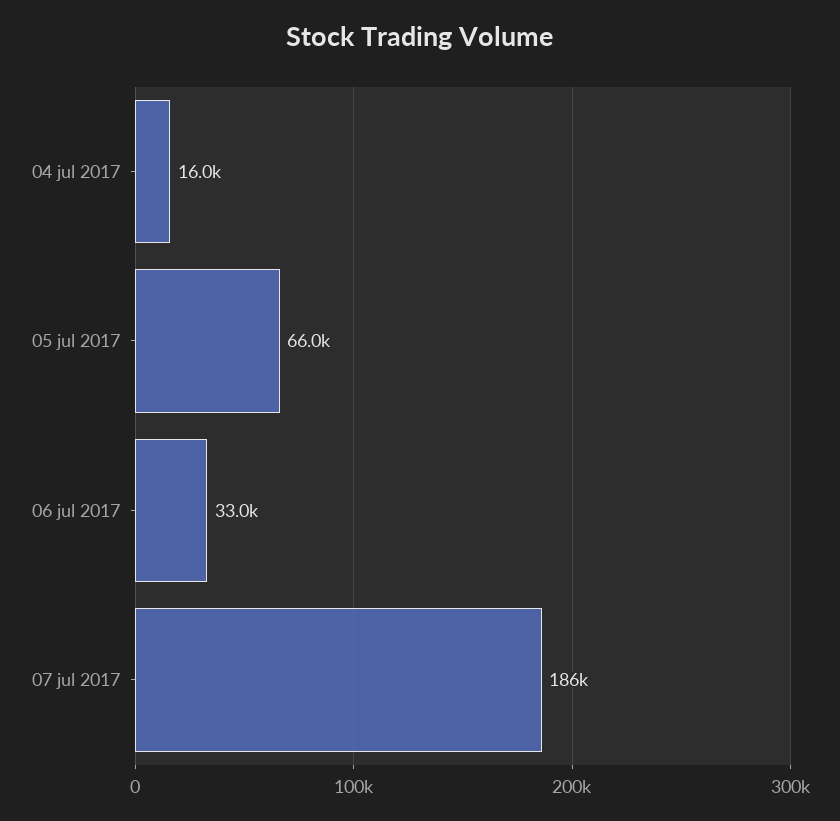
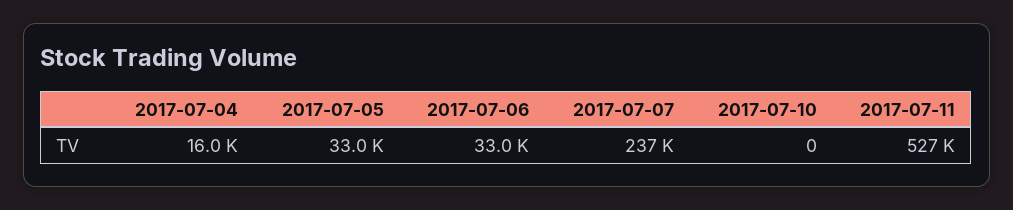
05 jul 2017: 66000 -> 33000
07 jul 2017: 186000 -> 237000
2017-07-10: none -> 0
2017-07-11: none -> 527000

